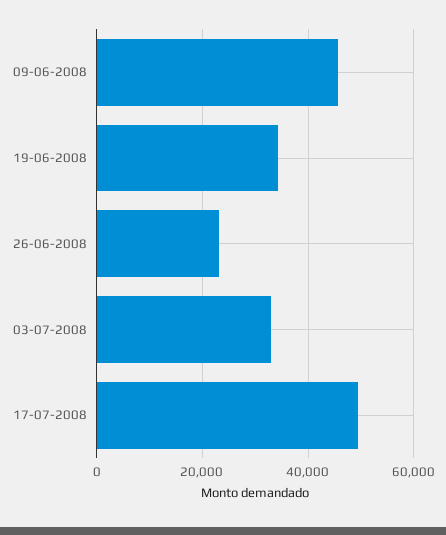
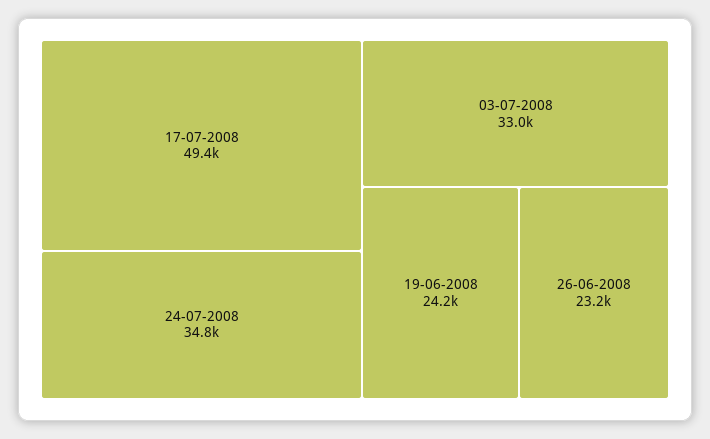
09-06-2008: 46000 -> none
19-06-2008: 34000 -> 24200
24-07-2008: none -> 34800

